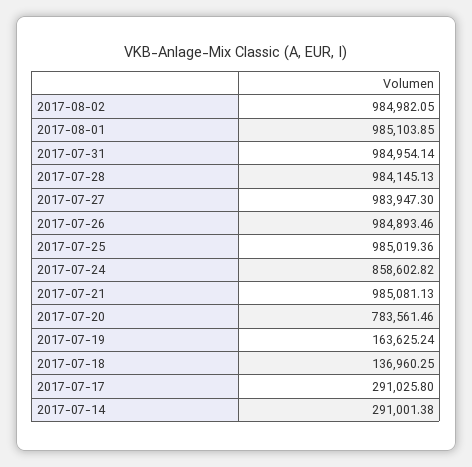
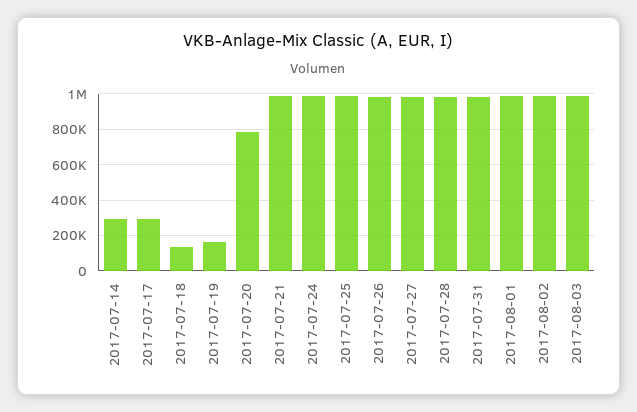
2017-07-24: 858602.82 -> 1000000
2017-08-03: none -> 1000000

